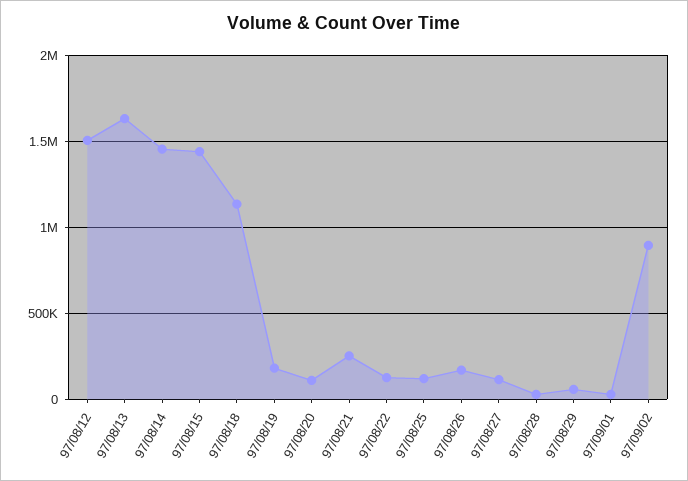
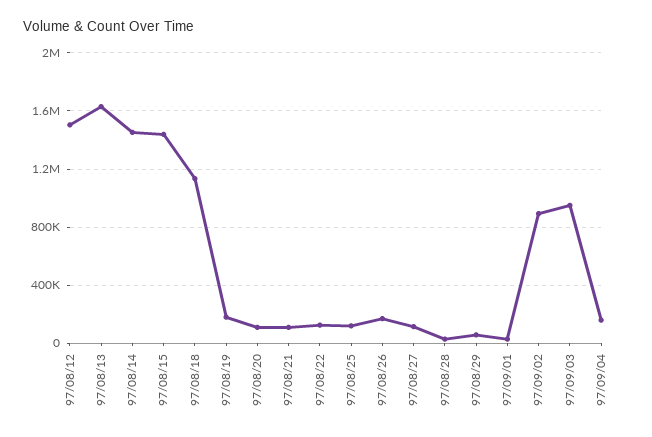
97/08/21: 250000 -> 100000
97/09/03: none -> 950000
97/09/04: none -> 150000

